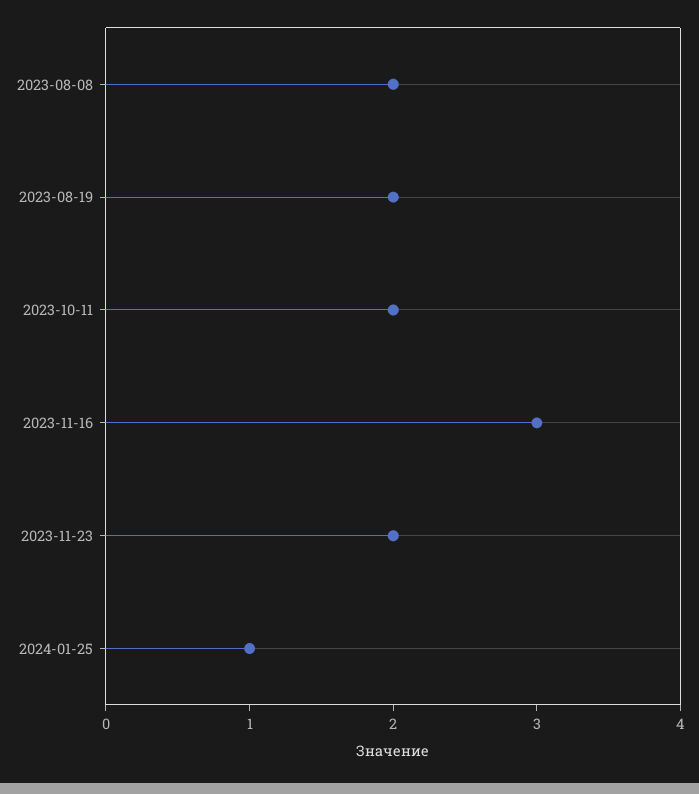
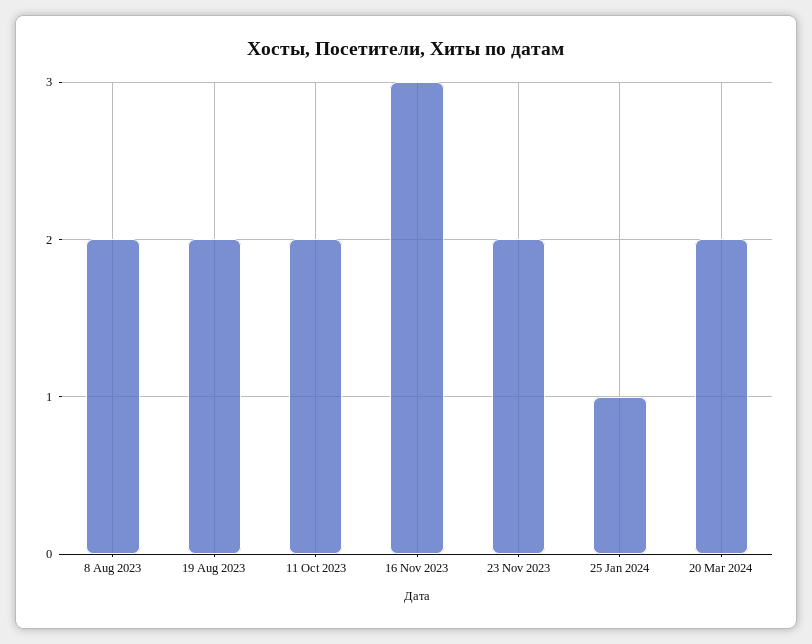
20 Mar 2024: none -> 2

